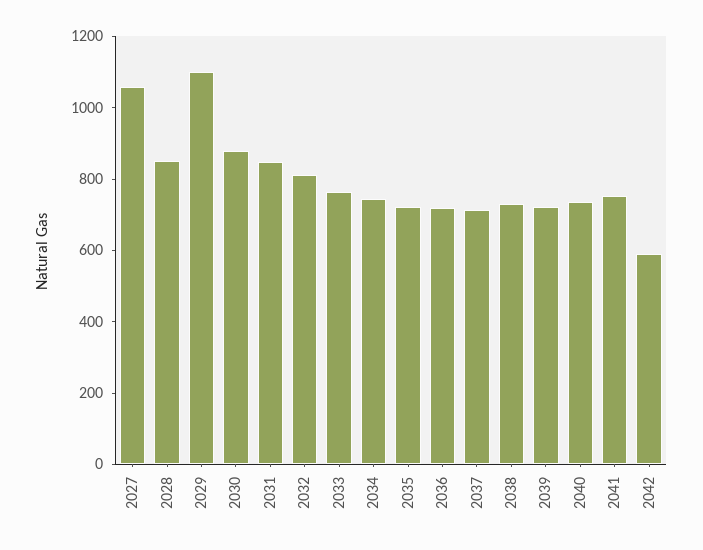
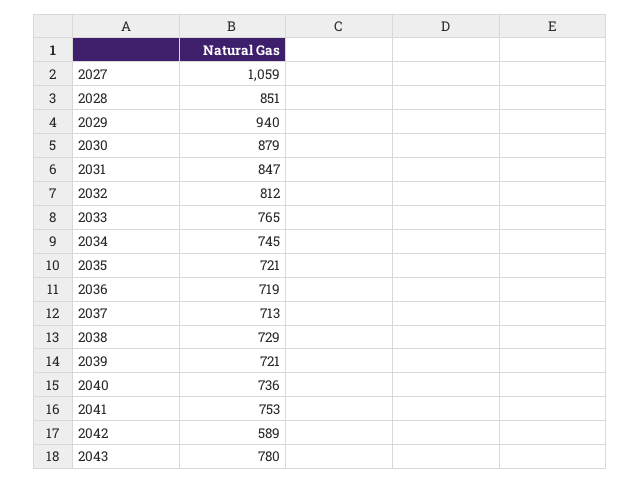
2029: 1100 -> 940
2043: none -> 780

